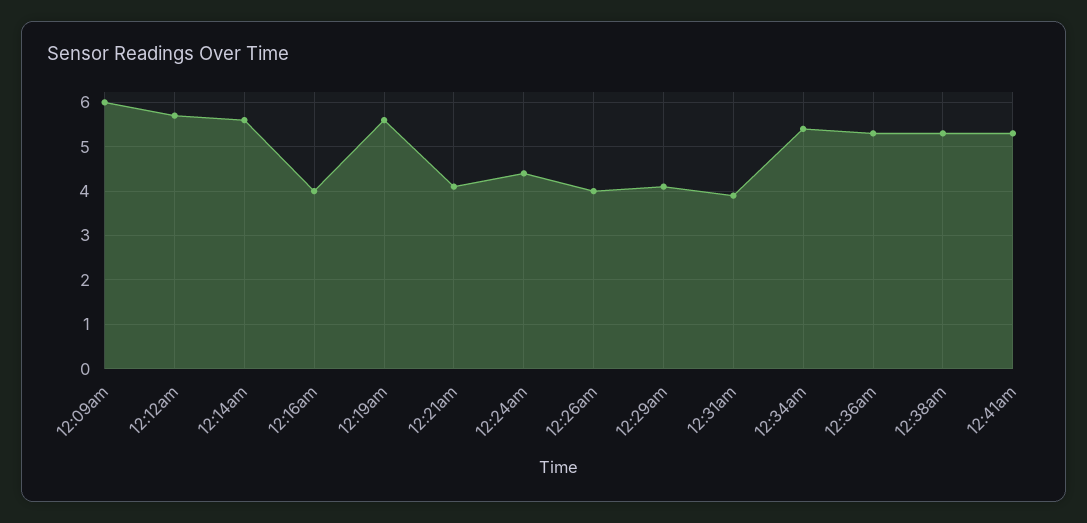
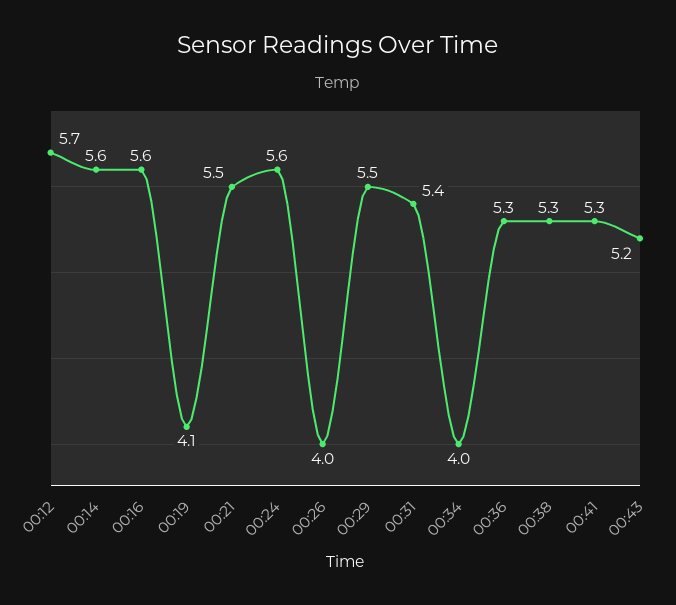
12:09am: 6 -> none
12:16am: 4 -> 5.6
12:19am: 5.5 -> 4.1
12:21am: 4 -> 5.5
12:24am: 4.5 -> 5.6
12:29am: 4 -> 5.5
12:31am: 4 -> 5.4
12:34am: 5.5 -> 4
00:43: none -> 5.2

